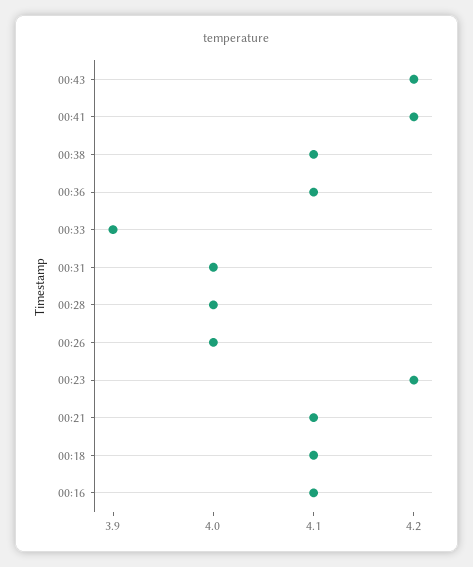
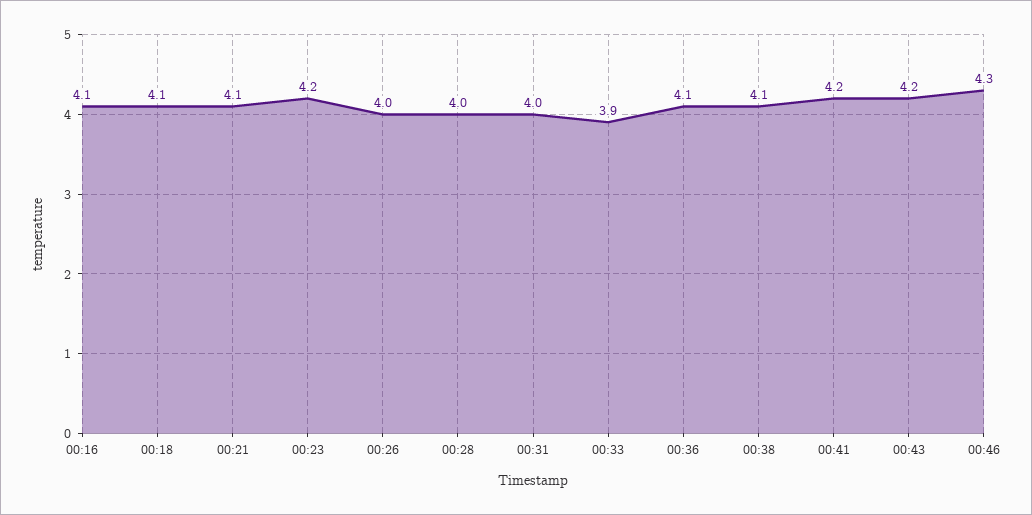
00:46: none -> 4.3

